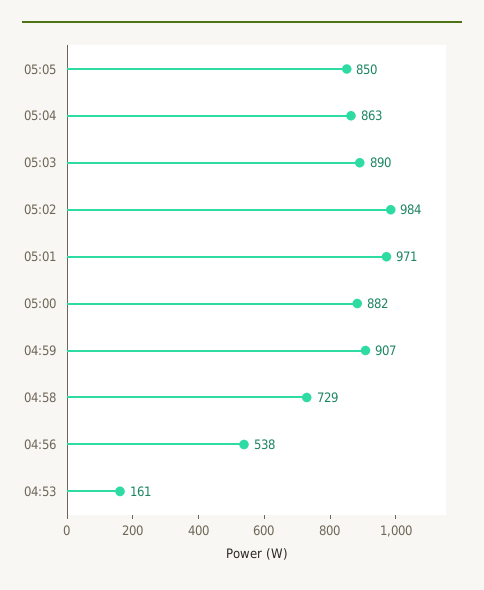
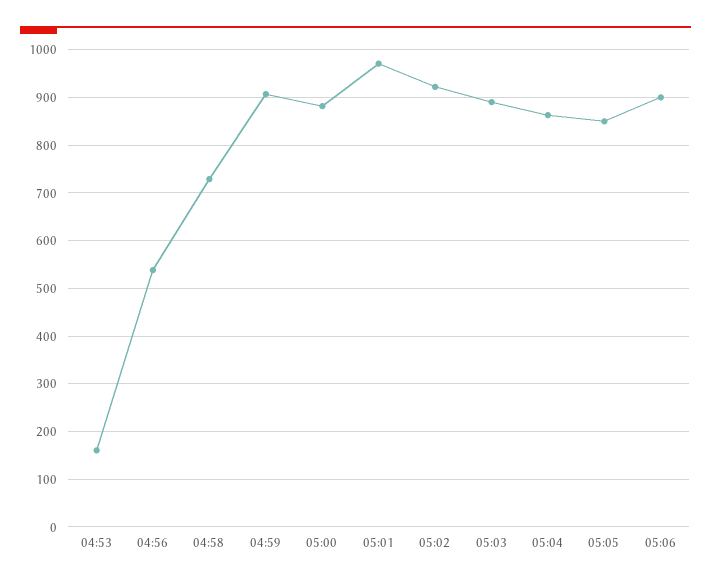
05:02: 984 -> 920
05:06: none -> 900

